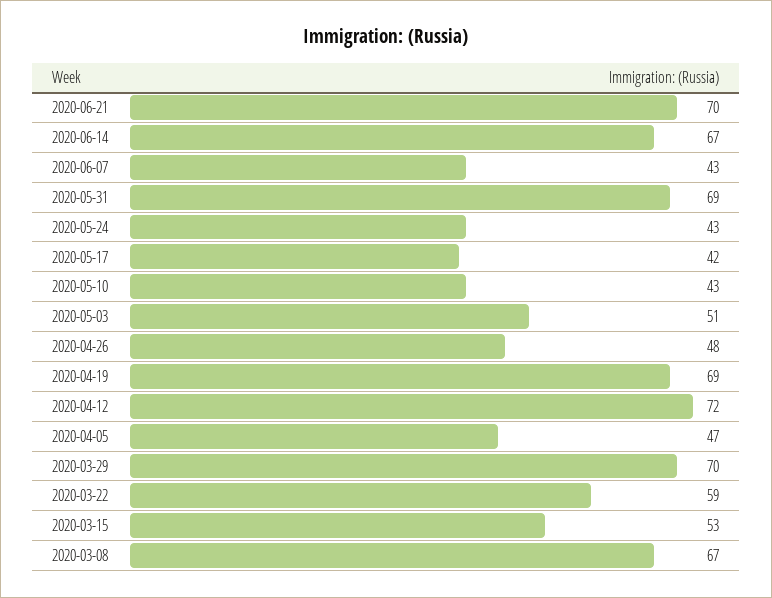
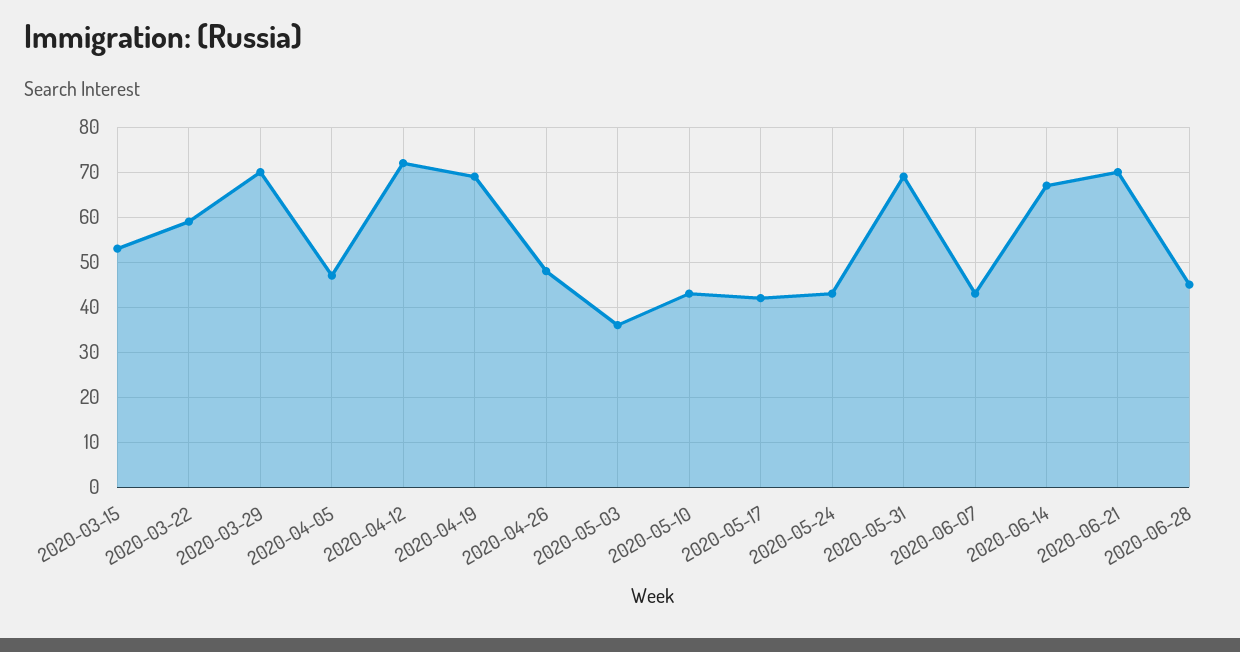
2020-05-03: 51 -> 35
2020-03-08: 67 -> none
2020-06-28: none -> 45

